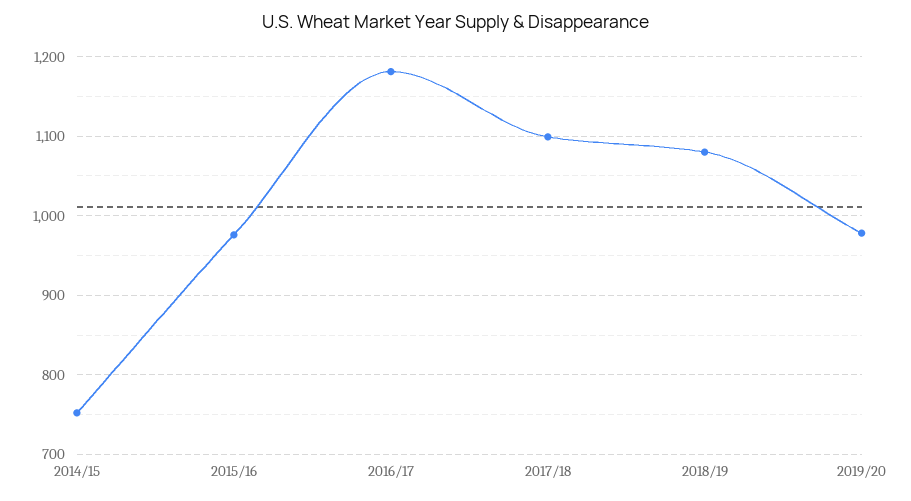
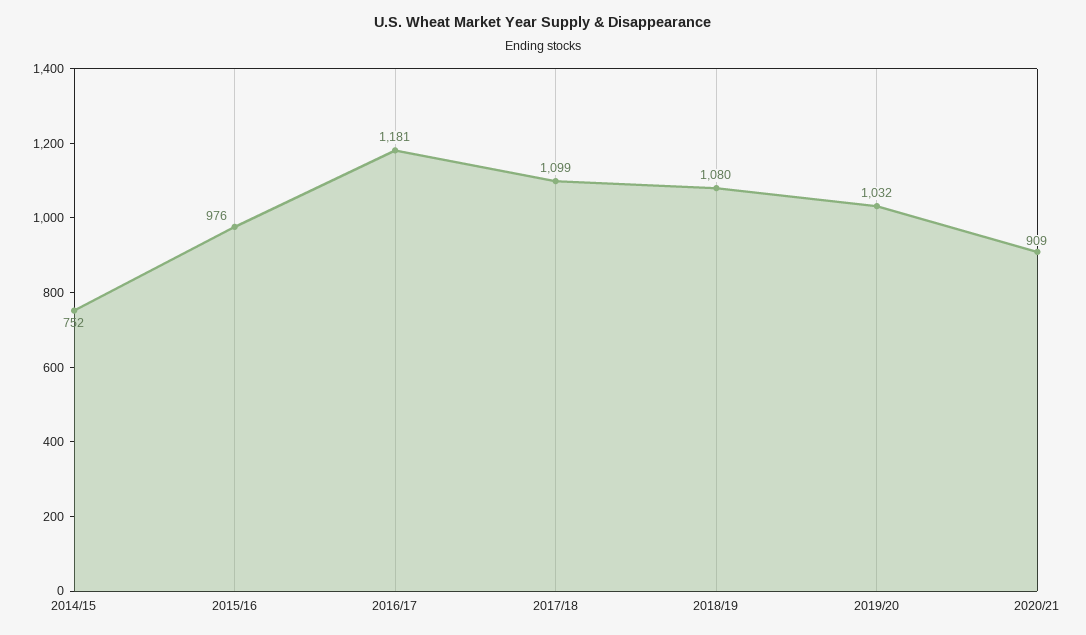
2019/20: 980 -> 1032
2020/21: none -> 909

